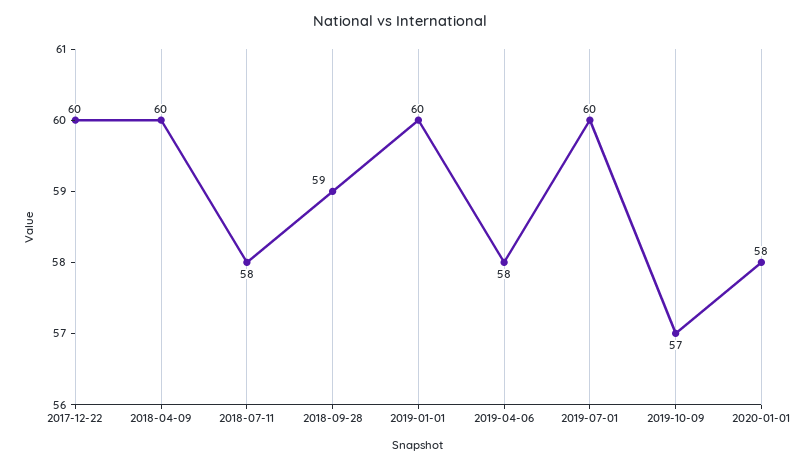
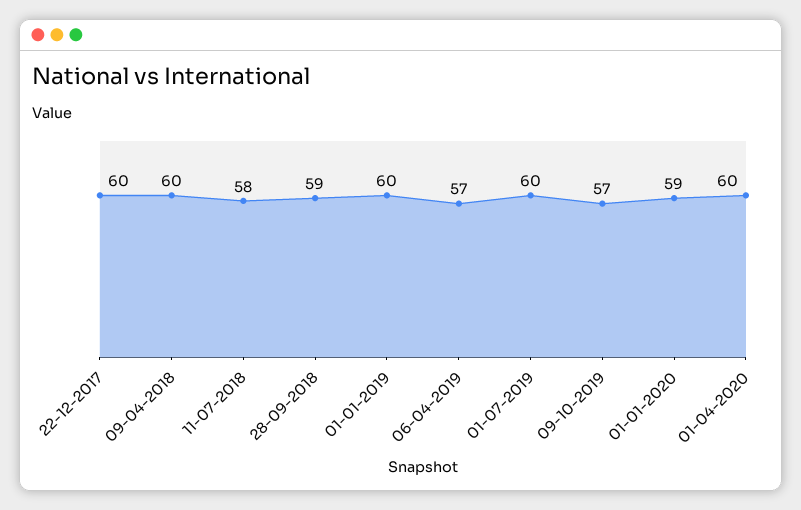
2019-04-06: 58 -> 57
2020-01-01: 58 -> 59
01-04-2020: none -> 60

